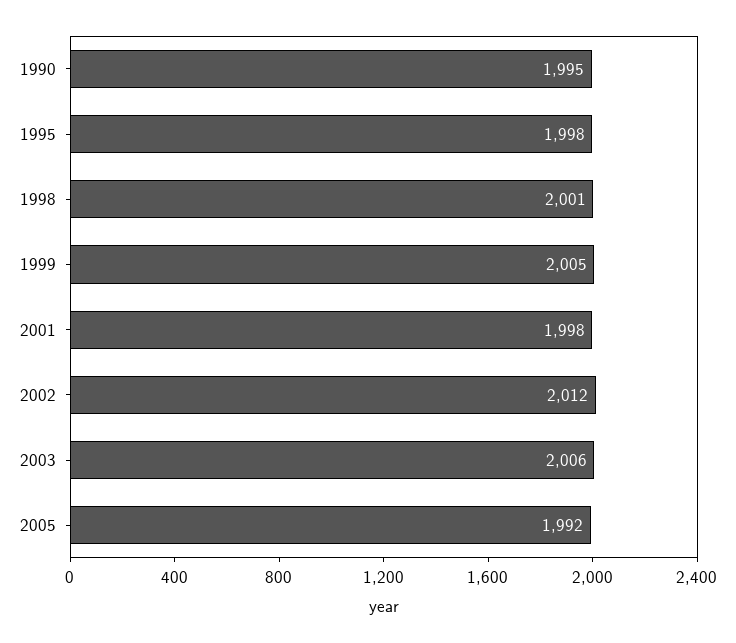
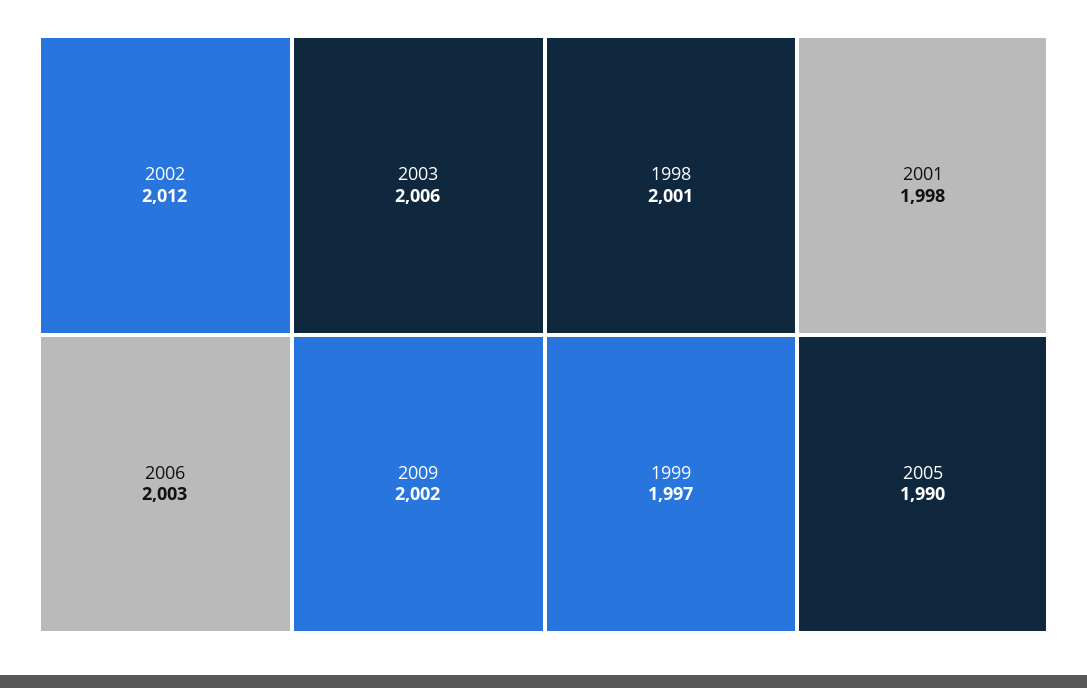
1990: 1995 -> none
1995: 1998 -> none
1999: 2005 -> 1997
2005: 1992 -> 1990
2006: none -> 2003
2009: none -> 2002

